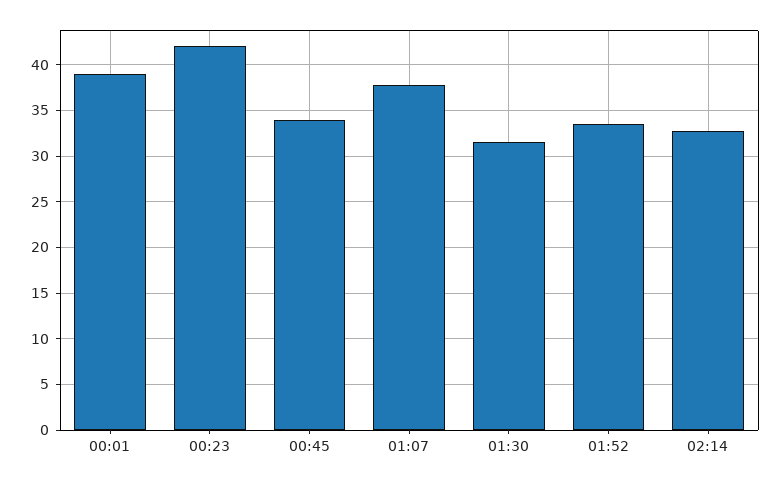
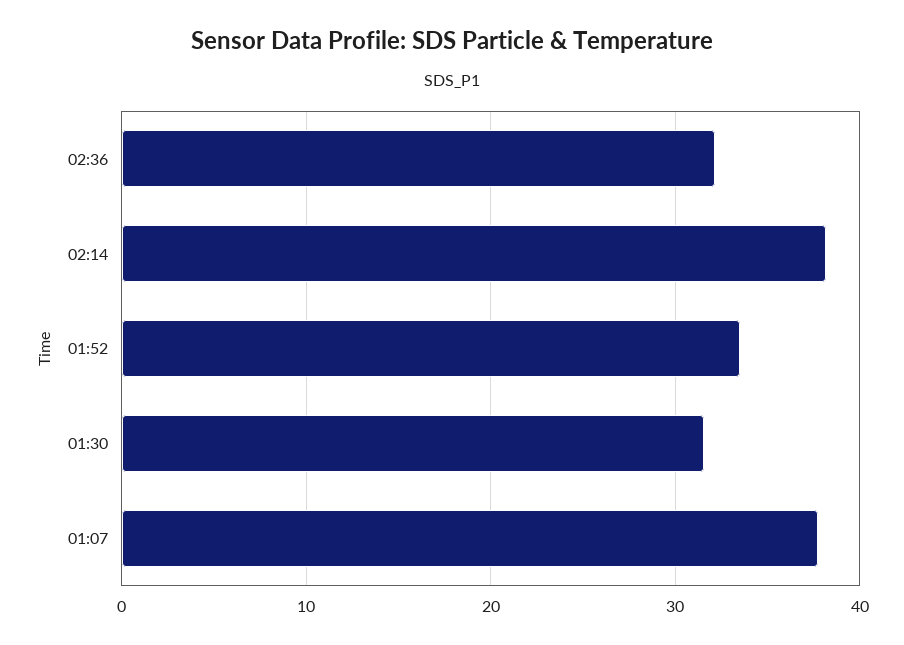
00:01: 39 -> none
00:23: 42 -> none
00:45: 34 -> none
02:14: 33 -> 38
02:36: none -> 32

